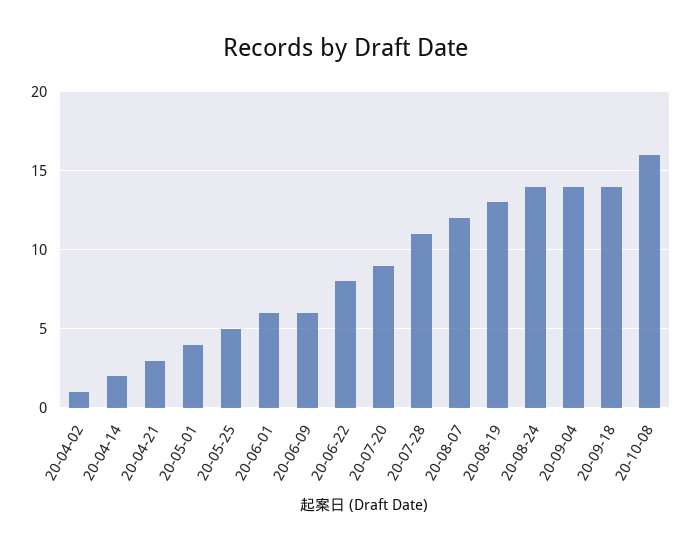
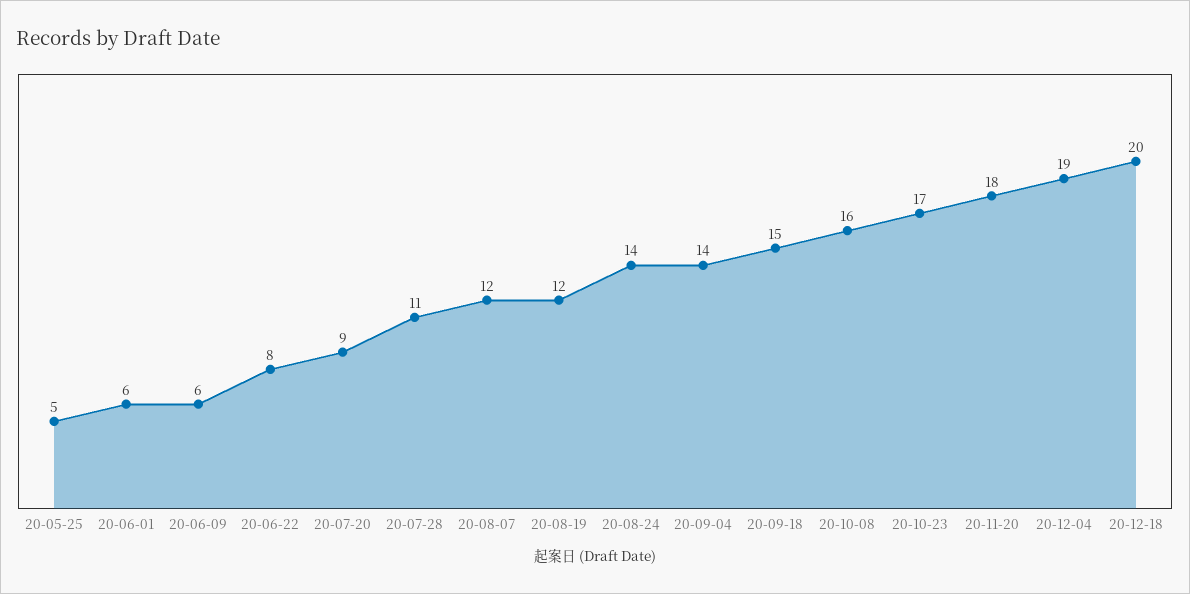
20-04-02: 1 -> none
20-04-14: 2 -> none
20-04-21: 3 -> none
20-05-01: 4 -> none
20-08-19: 13 -> 12
20-09-18: 14 -> 15
20-10-23: none -> 17
20-11-20: none -> 18
20-12-04: none -> 19
20-12-18: none -> 20

